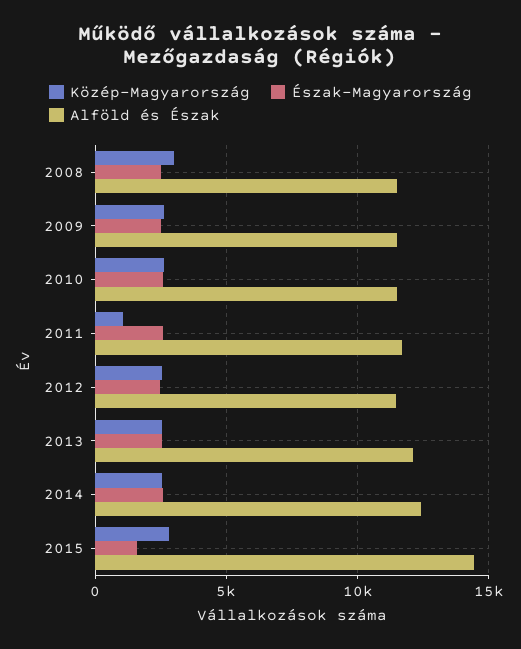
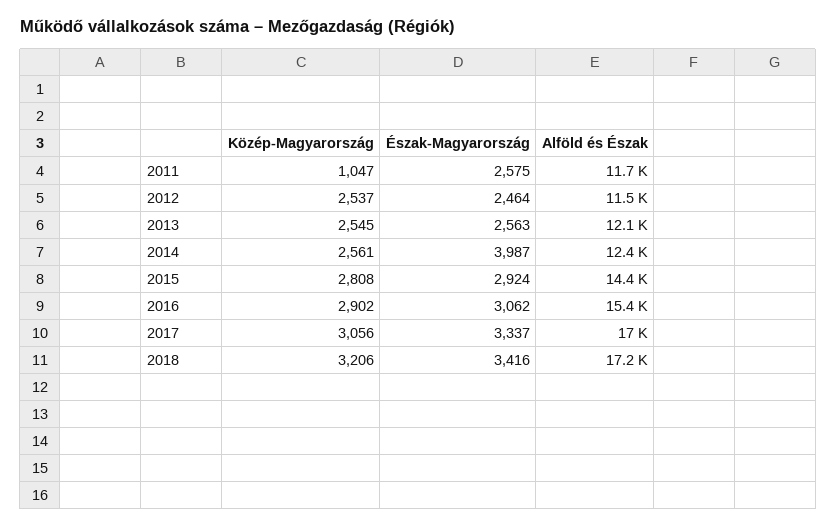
Közép-Magyarország, 2008: 3000 -> none
Észak-Magyarország, 2008: 2500 -> none
Alföld és Észak, 2008: 11500 -> none
Közép-Magyarország, 2009: 2500 -> none
Észak-Magyarország, 2009: 2500 -> none
Alföld és Észak, 2009: 11500 -> none
Közép-Magyarország, 2010: 2500 -> none
Észak-Magyarország, 2010: 2500 -> none
Alföld és Észak, 2010: 11500 -> none
Észak-Magyarország, 2014: 2500 -> 3987
Észak-Magyarország, 2015: 1500 -> 2924
Közép-Magyarország, 2016: none -> 2902
Észak-Magyarország, 2016: none -> 3062
Alföld és Észak, 2016: none -> 15400
Közép-Magyarország, 2017: none -> 3056
Észak-Magyarország, 2017: none -> 3337
Alföld és Észak, 2017: none -> 17000
Közép-Magyarország, 2018: none -> 3206
Észak-Magyarország, 2018: none -> 3416
Alföld és Észak, 2018: none -> 17200

